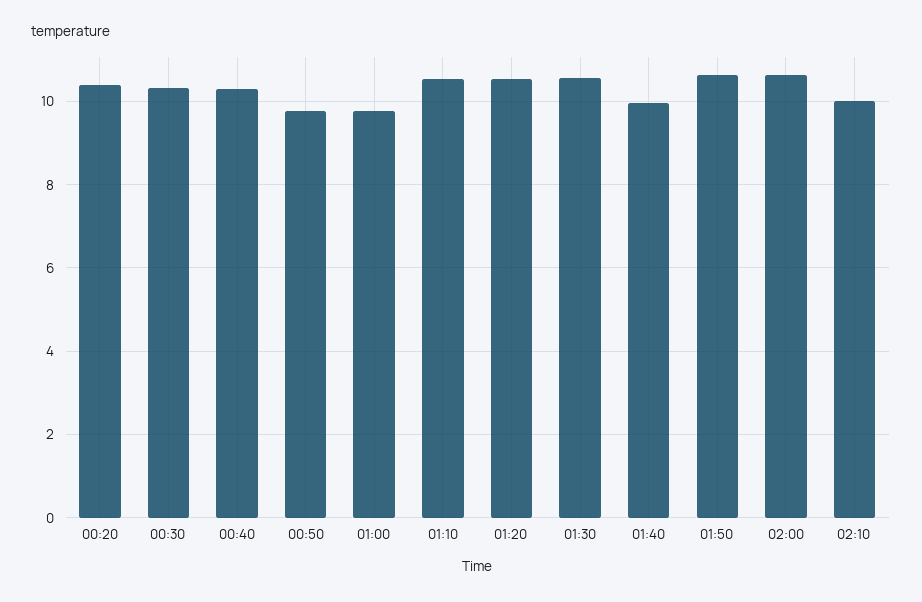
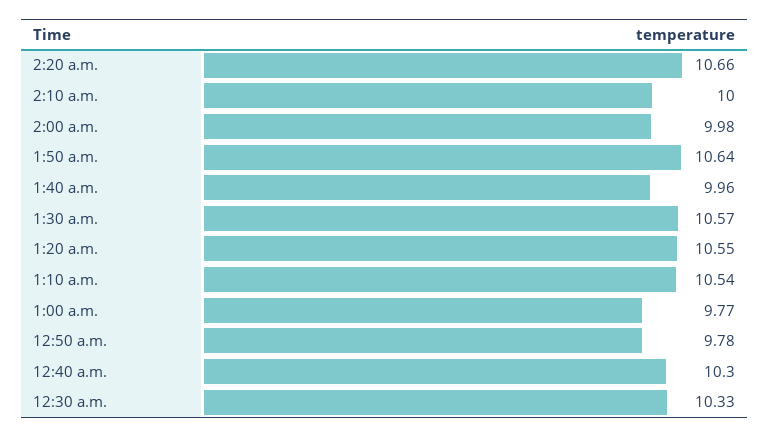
00:20: 10.4 -> none
02:00: 10.6 -> 9.98
2:20 a.m.: none -> 10.66

